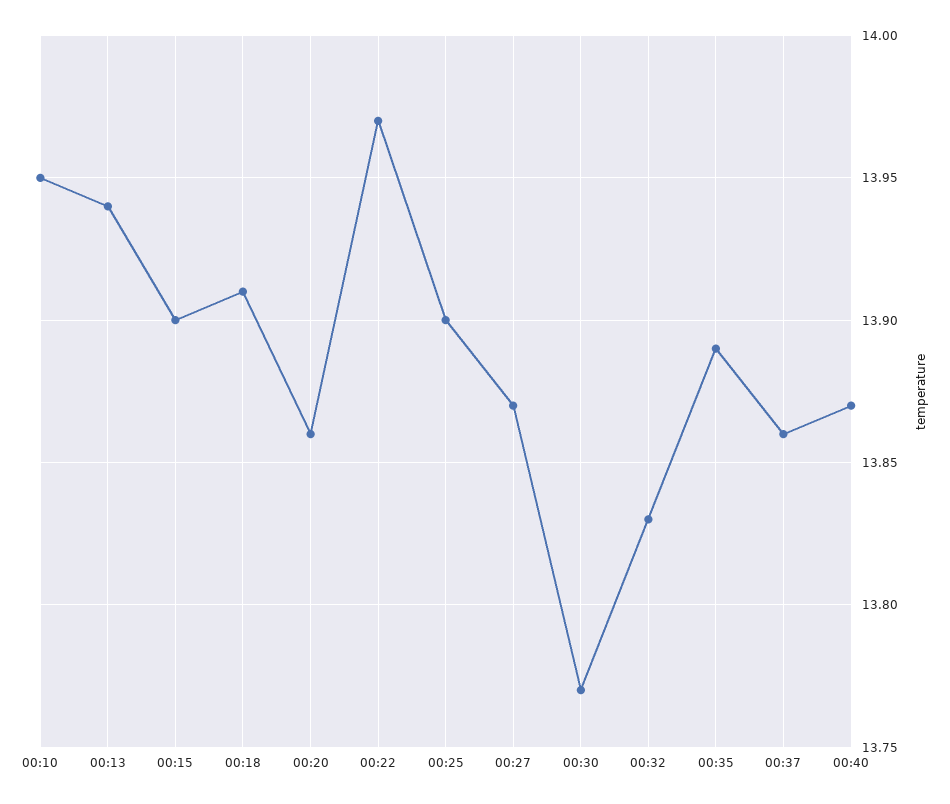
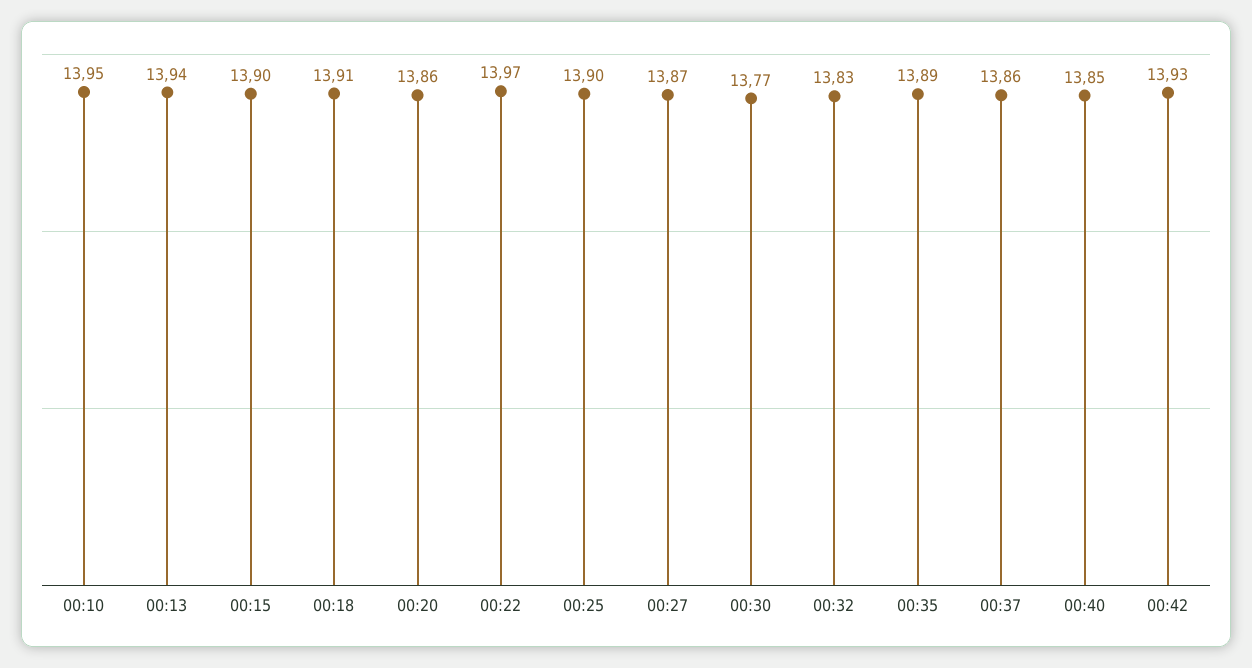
00:40: 13.87 -> 13.85
00:42: none -> 13.93

